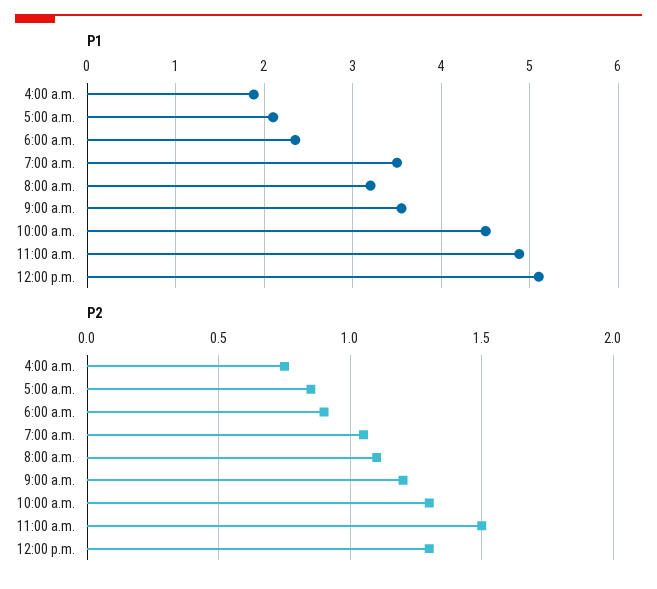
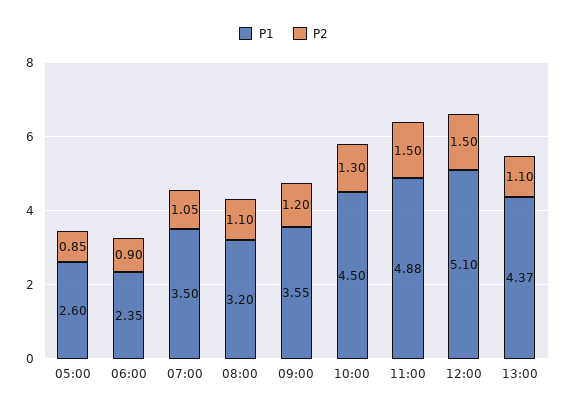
P1, 4:00 a.m.: 1.9 -> none
P1, 5:00 a.m.: 2.1 -> 2.6
P2, 4:00 a.m.: 0.75 -> none
P2, 12:00 p.m.: 1.3 -> 1.5
P1, 13:00: none -> 4.37
P2, 13:00: none -> 1.1

